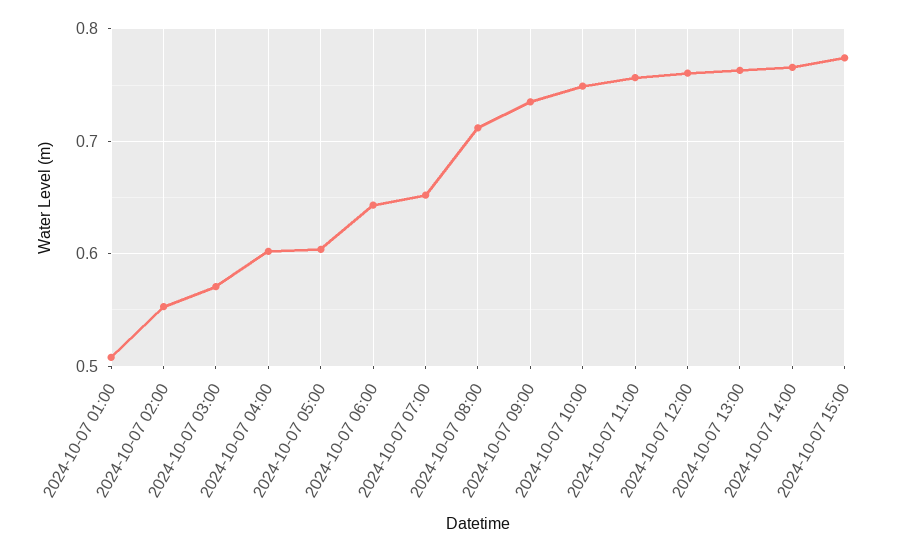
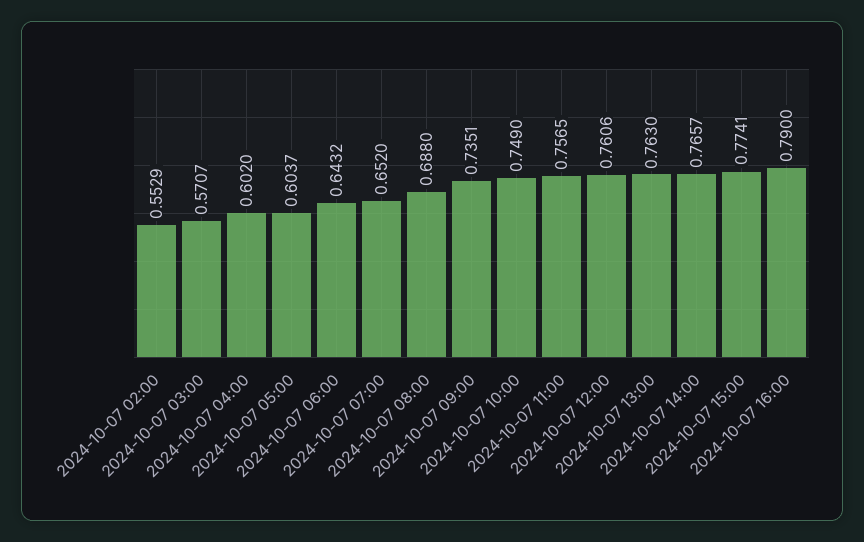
2024-10-07 01:00: 0.51 -> none
2024-10-07 08:00: 0.71 -> 0.688
2024-10-07 16:00: none -> 0.79

